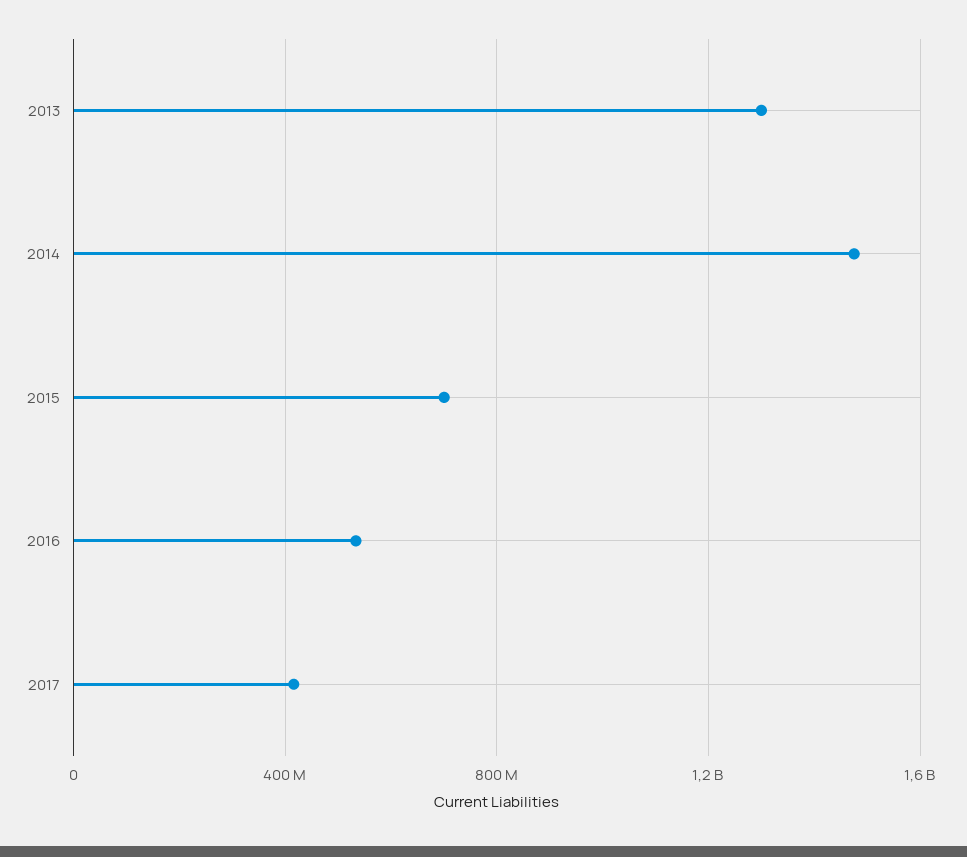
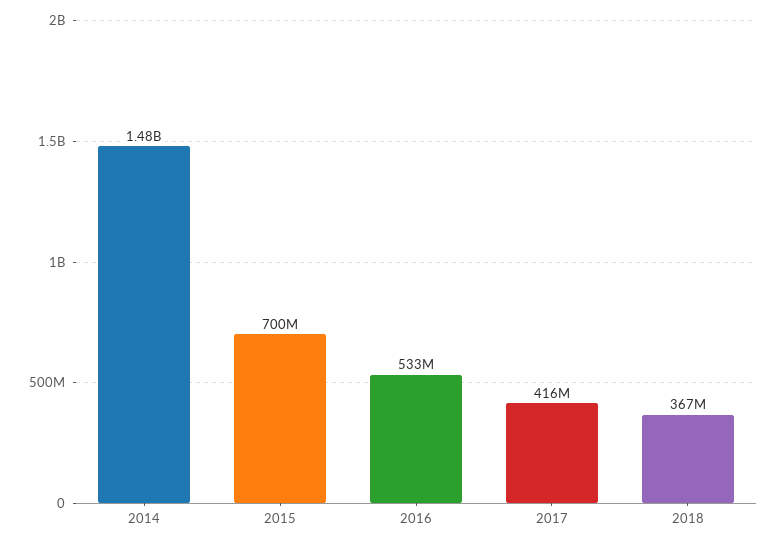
2013: 1300000000 -> none
2018: none -> 367000000

